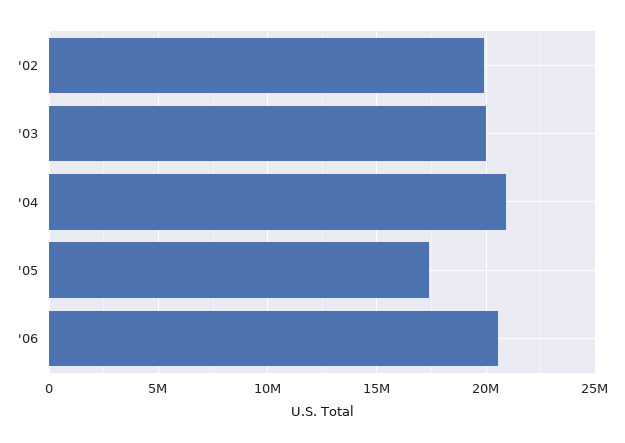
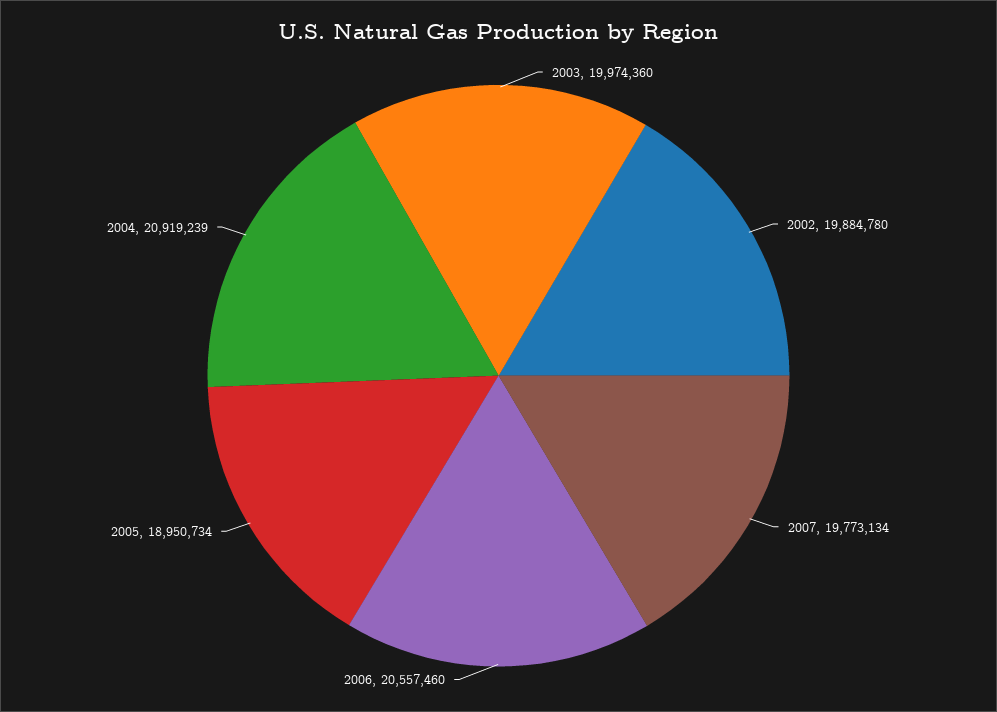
'05: 17500000 -> 18950734
2007: none -> 19773134

